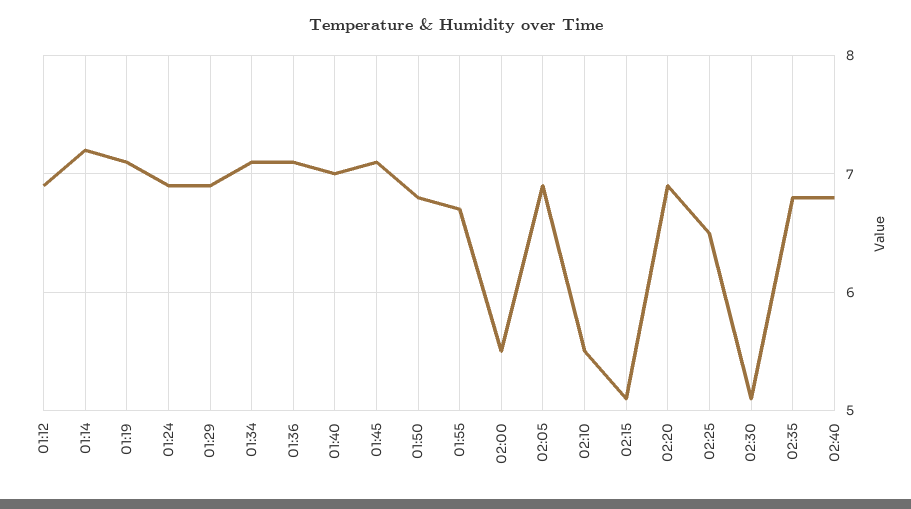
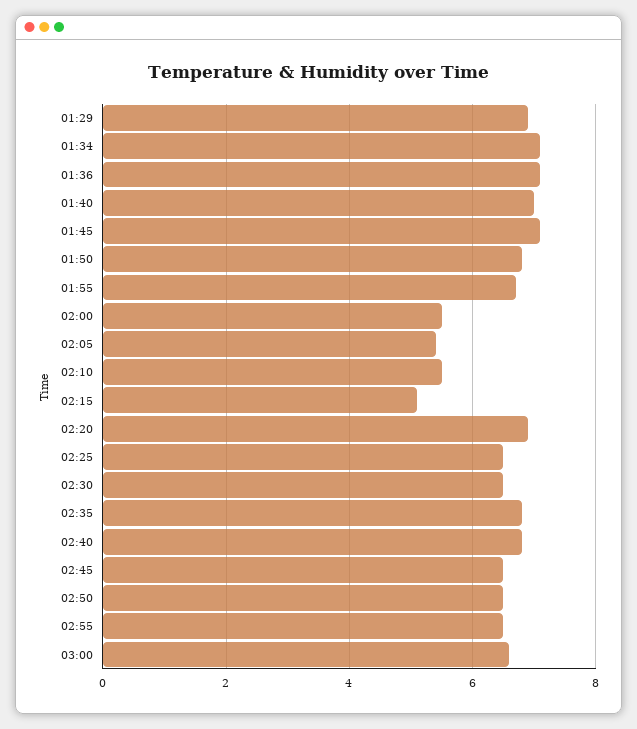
01:12: 6.9 -> none
01:14: 7.2 -> none
01:19: 7.1 -> none
01:24: 6.9 -> none
02:05: 6.9 -> 5.5
02:30: 5.1 -> 6.5
02:45: none -> 6.5
02:50: none -> 6.5
02:55: none -> 6.5
03:00: none -> 6.5

